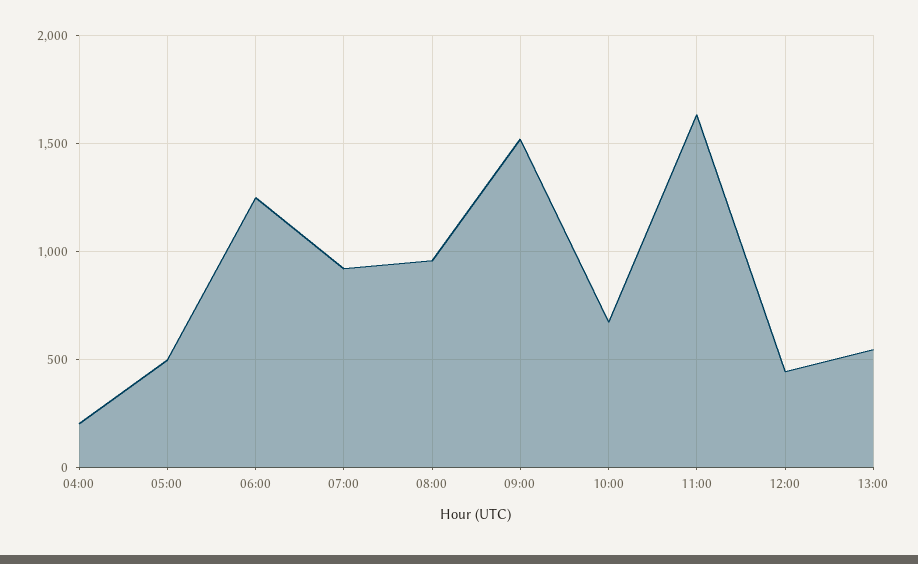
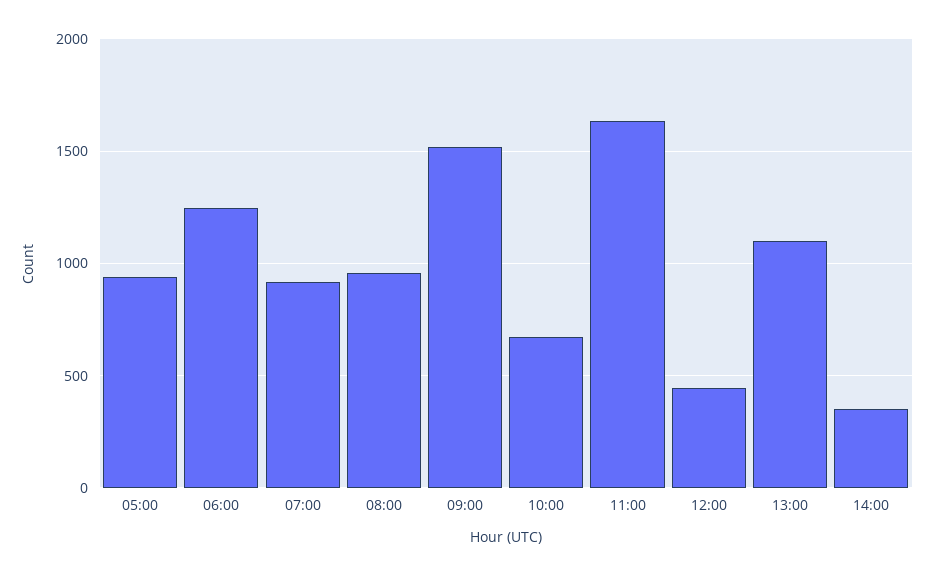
04:00: 200 -> none
05:00: 500 -> 950
13:00: 550 -> 1100
14:00: none -> 350

